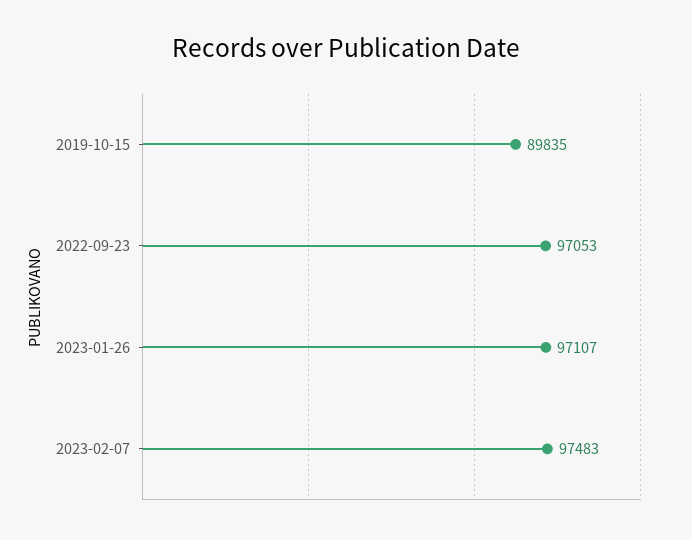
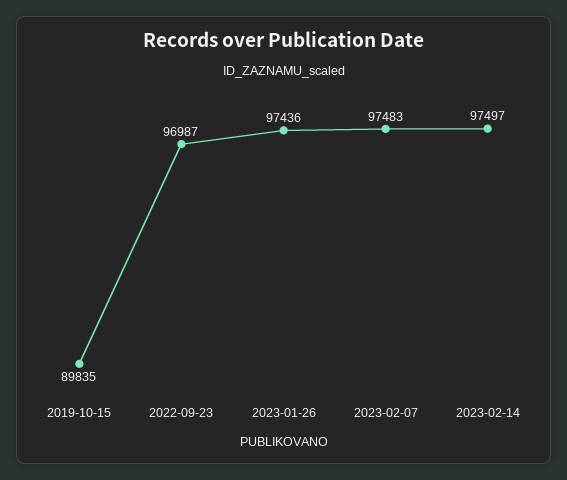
2022-09-23: 97053 -> 96987
2023-01-26: 97107 -> 97436
2023-02-14: none -> 97497

